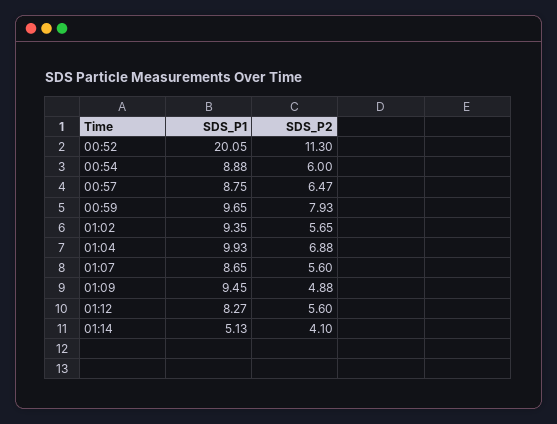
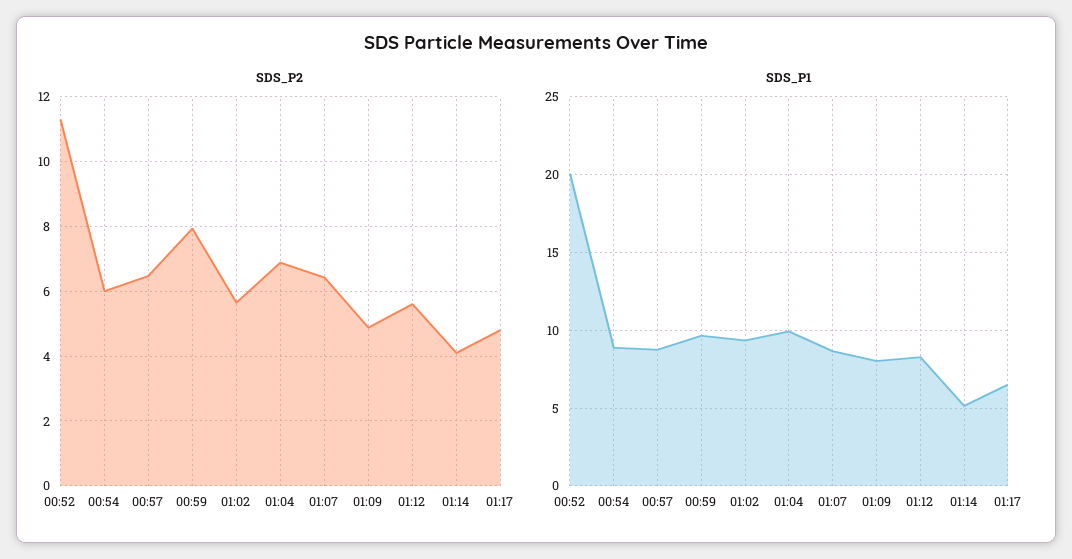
SDS_P2, 01:07: 5.6 -> 6.4
SDS_P1, 01:09: 9.45 -> 8
SDS_P2, 01:17: none -> 4.8
SDS_P1, 01:17: none -> 6.5

